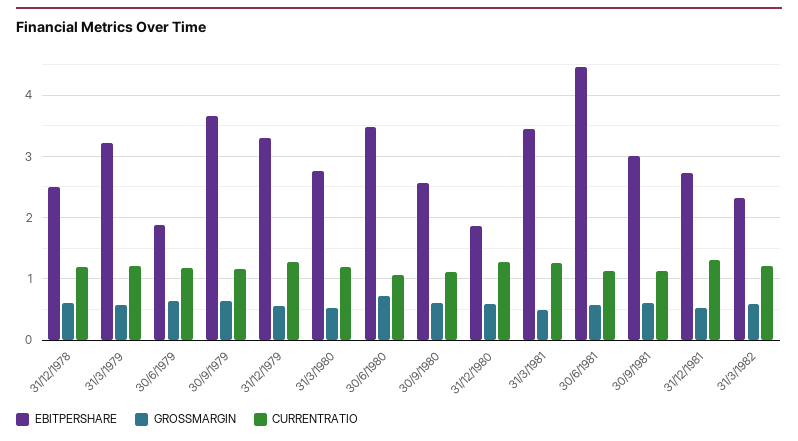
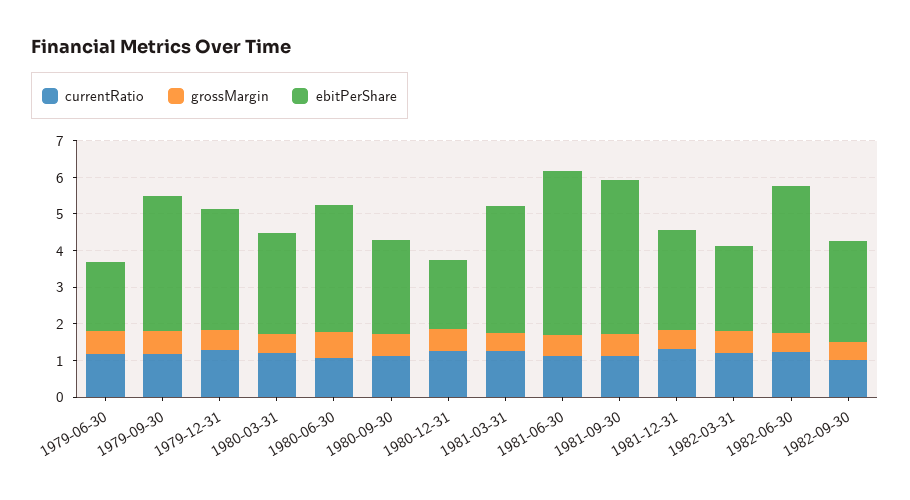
EBITPERSHARE, 31/12/1978: 2.5 -> none
GROSSMARGIN, 31/12/1978: 0.6 -> none
CURRENTRATIO, 31/12/1978: 1.2 -> none
EBITPERSHARE, 31/3/1979: 3.2 -> none
GROSSMARGIN, 31/3/1979: 0.6 -> none
CURRENTRATIO, 31/3/1979: 1.2 -> none
EBITPERSHARE, 30/9/1981: 3 -> 4.25
CURRENTRATIO, 1982-06-30: none -> 1.25
GROSSMARGIN, 1982-06-30: none -> 0.5
EBITPERSHARE, 1982-06-30: none -> 4
CURRENTRATIO, 1982-09-30: none -> 1
GROSSMARGIN, 1982-09-30: none -> 0.5
EBITPERSHARE, 1982-09-30: none -> 2.75

